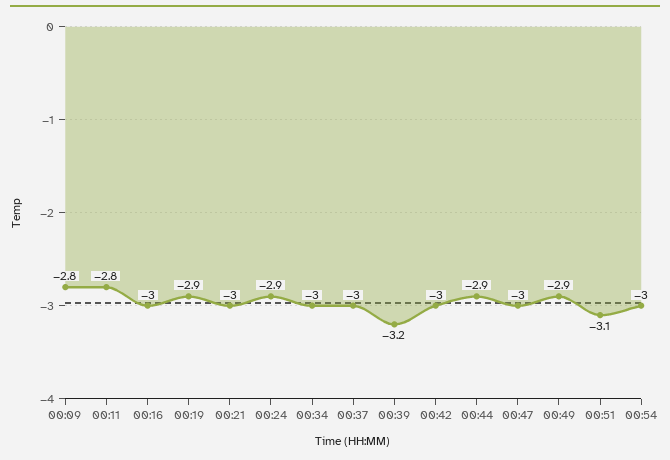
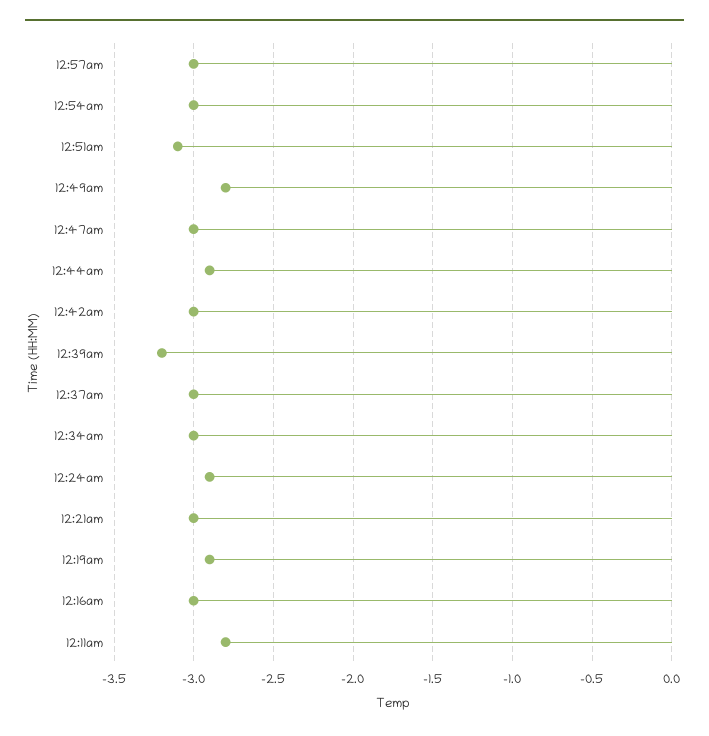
00:09: -2.8 -> none
00:49: -2.9 -> -2.8
12:57am: none -> -3

